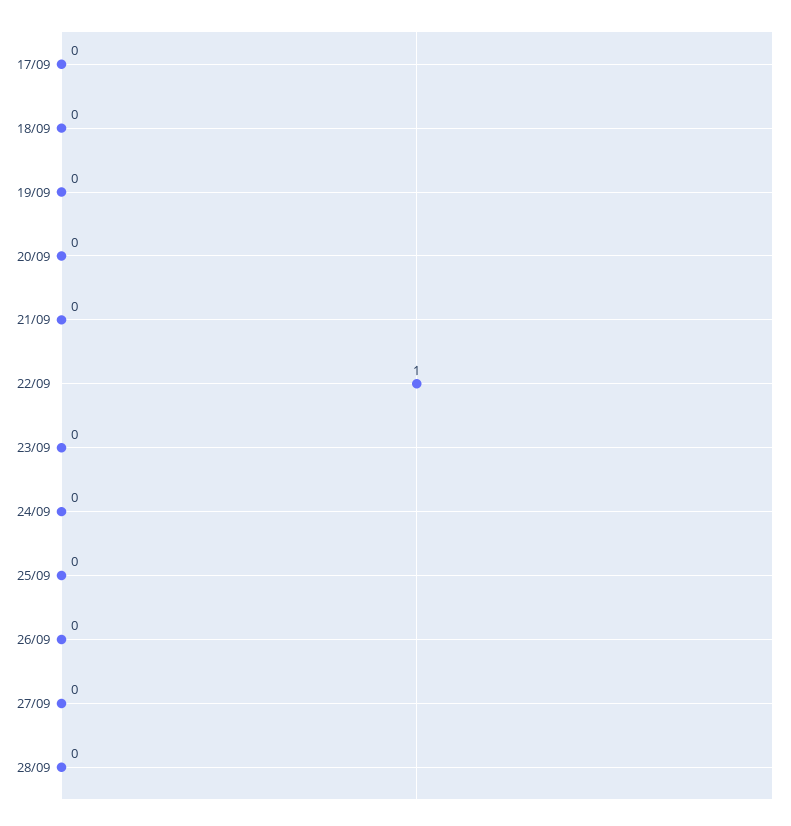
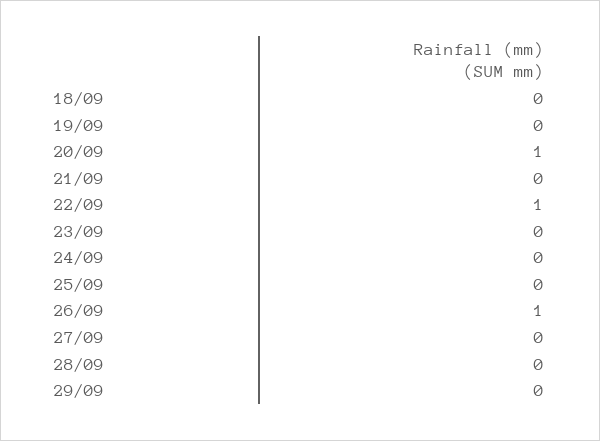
17/09: 0 -> none
20/09: 0 -> 1
26/09: 0 -> 1
29/09: none -> 0

